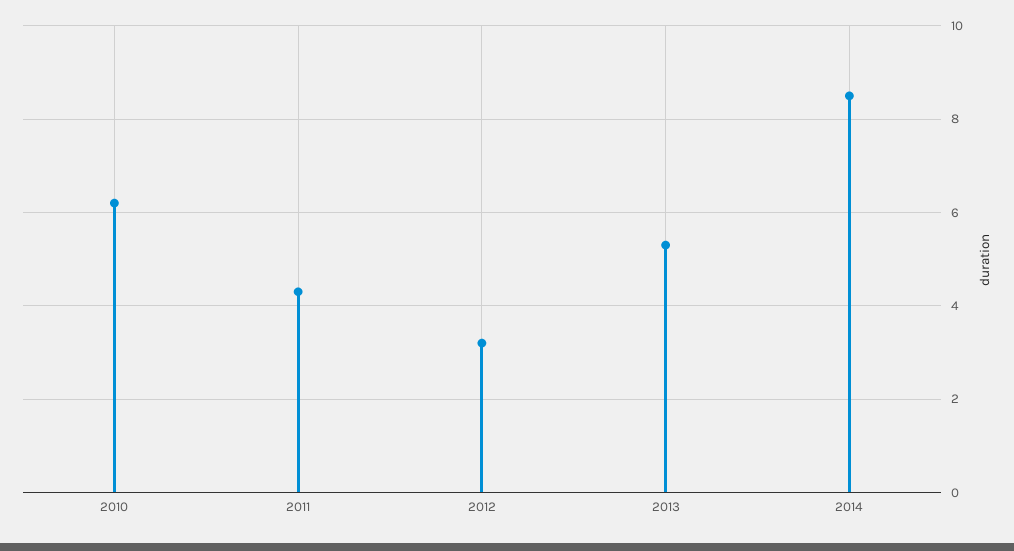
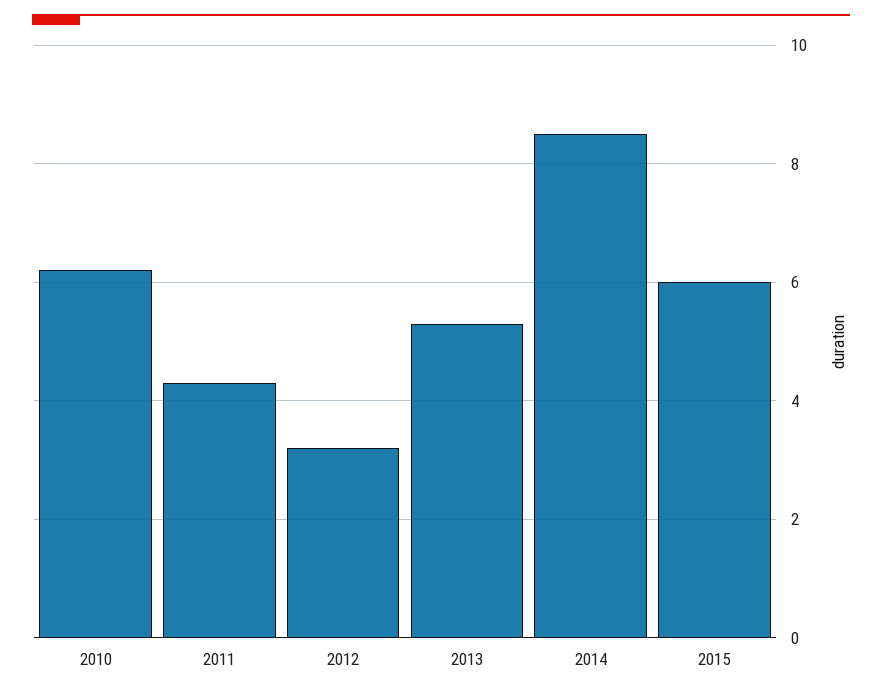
2015: none -> 6

